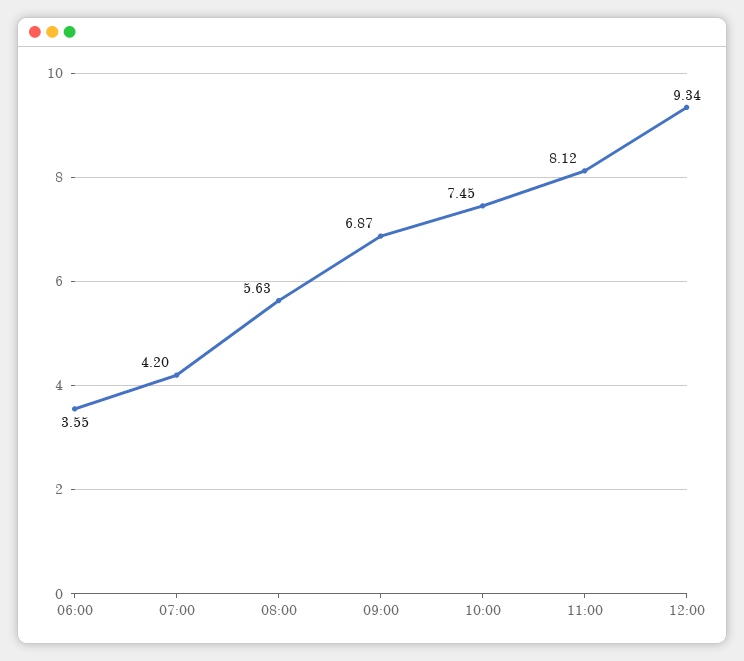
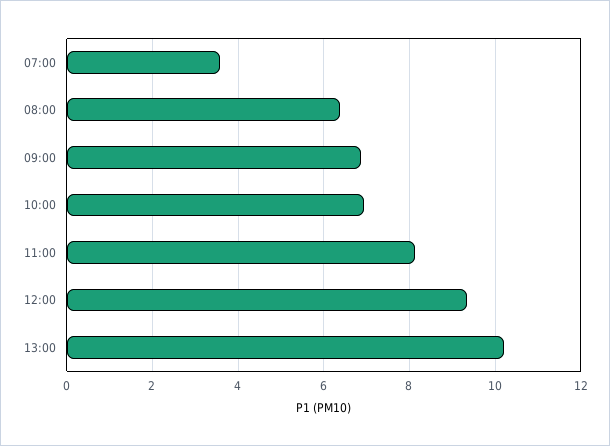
06:00: 3.55 -> none
07:00: 4.2 -> 3.6
08:00: 5.63 -> 6.4
10:00: 7.45 -> 7
13:00: none -> 10.2

